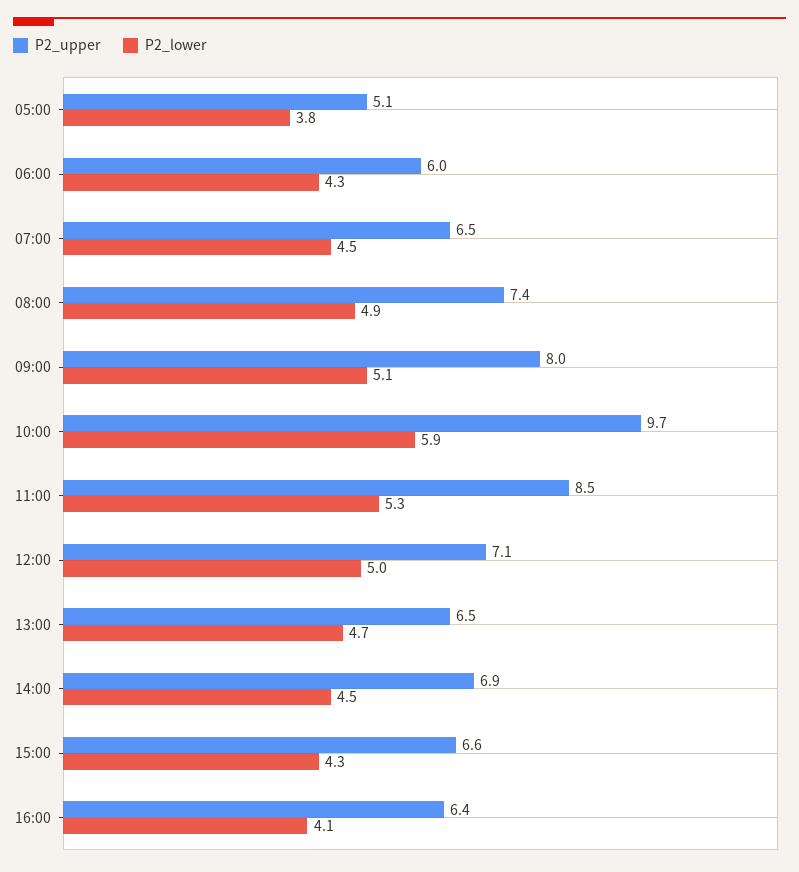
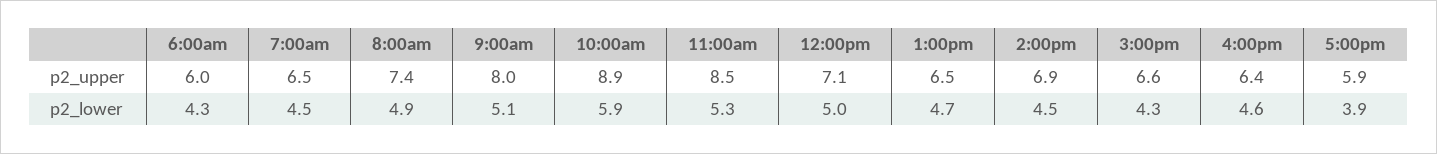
P2_upper, 05:00: 5.1 -> none
P2_lower, 05:00: 3.8 -> none
P2_upper, 10:00: 9.7 -> 8.9
P2_lower, 16:00: 4.1 -> 4.6
P2_upper, 5:00pm: none -> 5.9
P2_lower, 5:00pm: none -> 3.9

